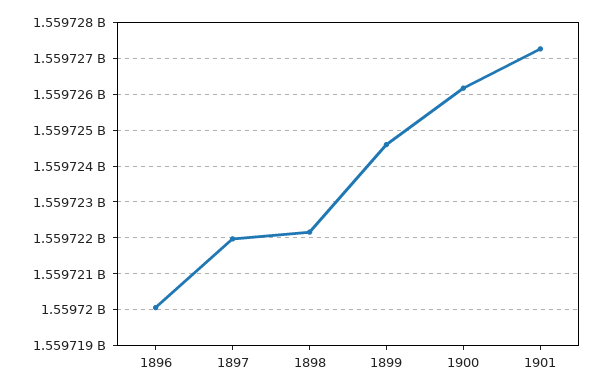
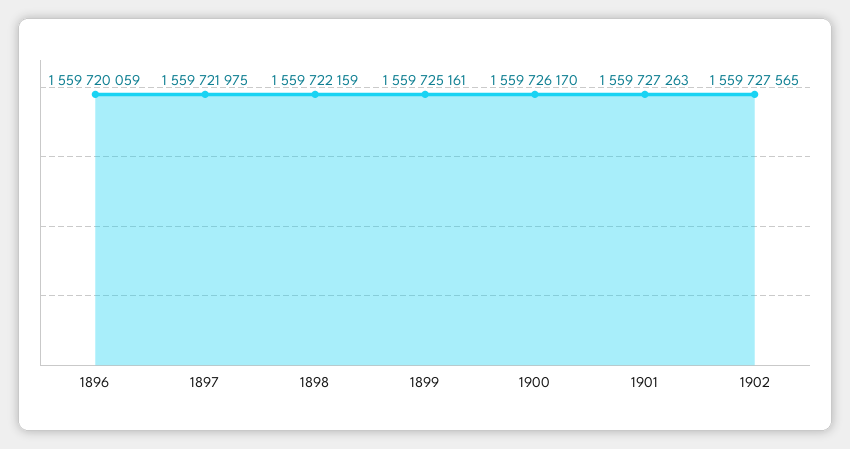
1899: 1559724600 -> 1559725161
1902: none -> 1559727565

